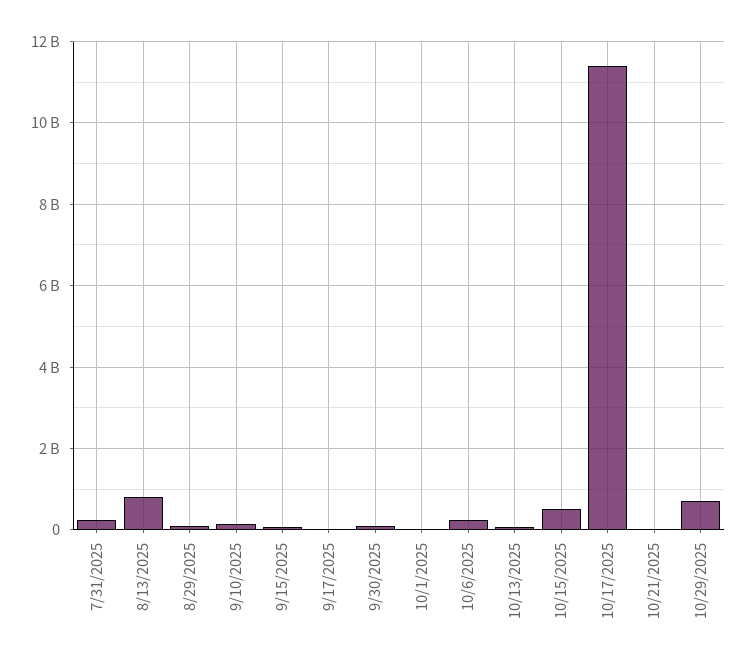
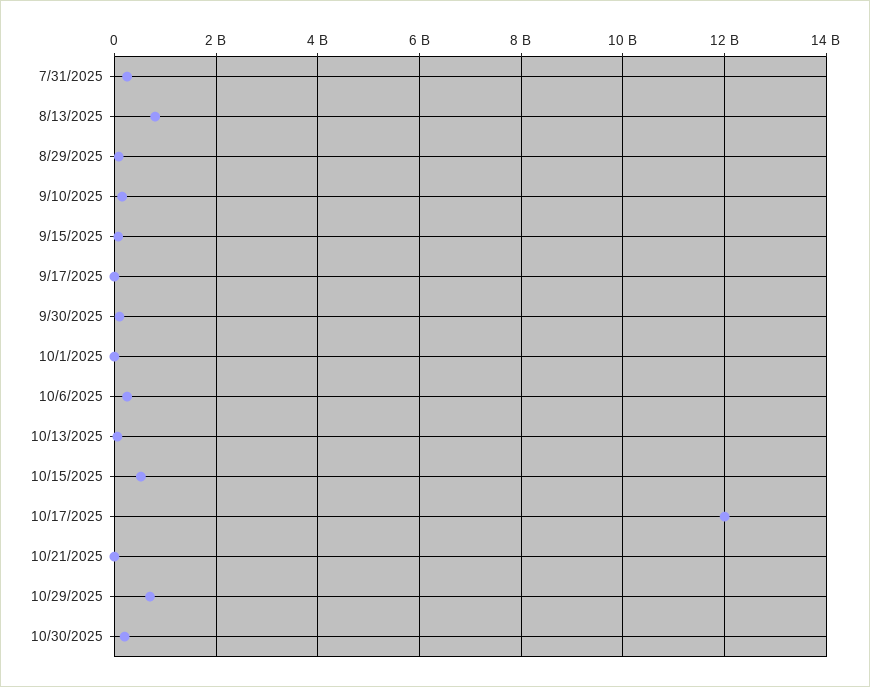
10/17/2025: 11400000000 -> 12000000000
10/30/2025: none -> 200000000

